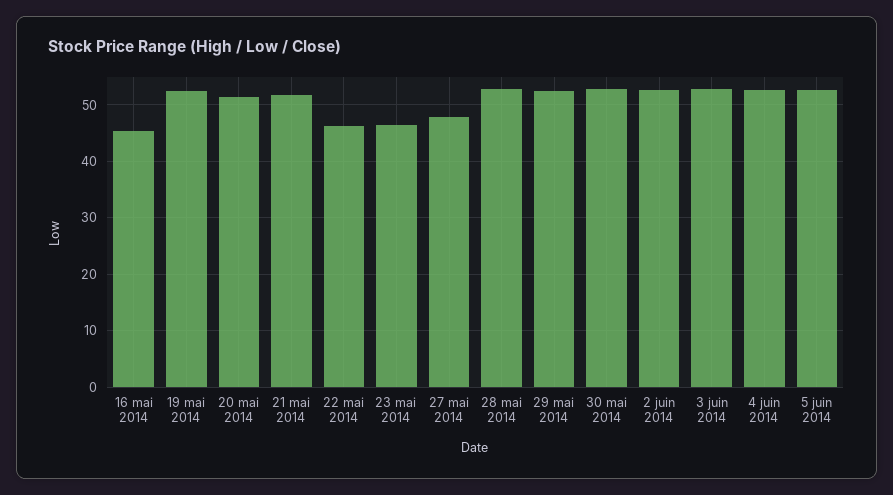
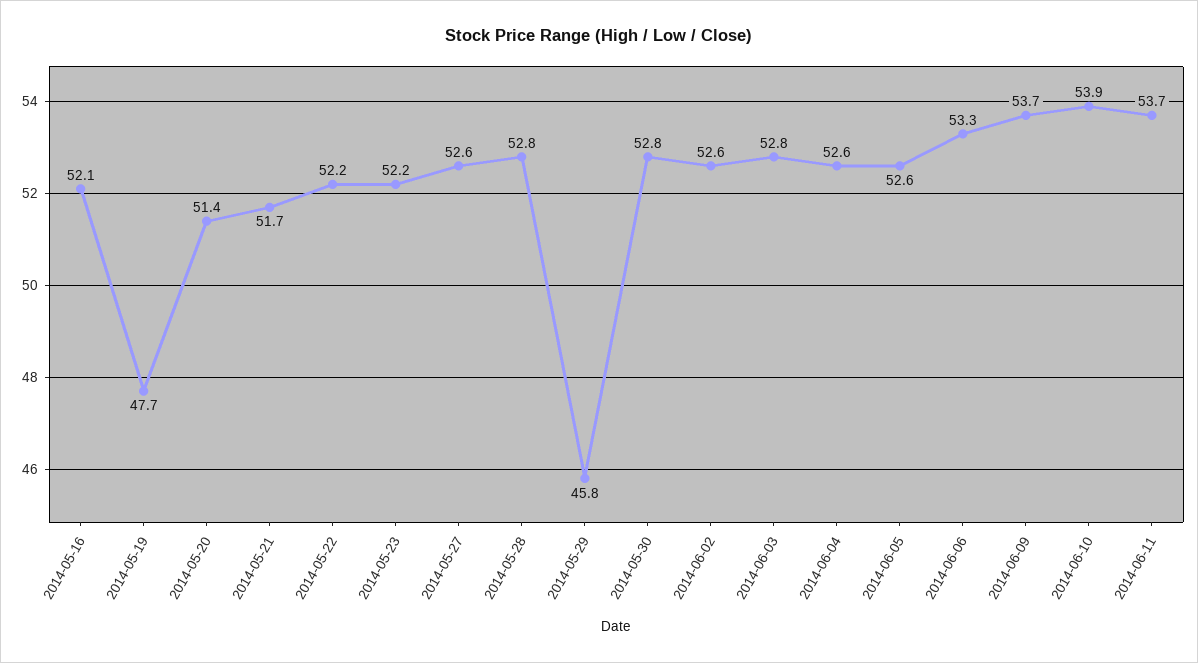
16 mai 2014: 46 -> 52.1
19 mai 2014: 52 -> 47.7
22 mai 2014: 46 -> 52.2
23 mai 2014: 46 -> 52.2
27 mai 2014: 48 -> 52.6
29 mai 2014: 52 -> 45.8
2014-06-06: none -> 53.3
2014-06-09: none -> 53.7
2014-06-10: none -> 53.9
2014-06-11: none -> 53.7

